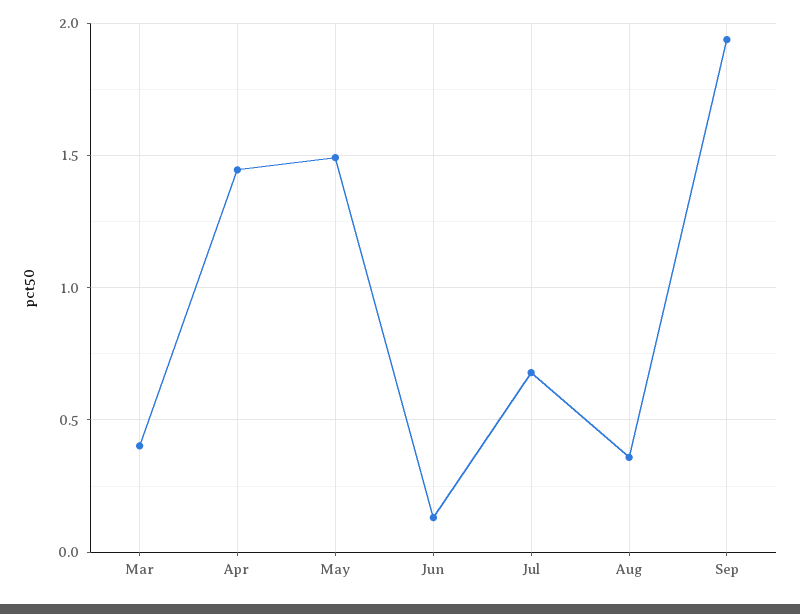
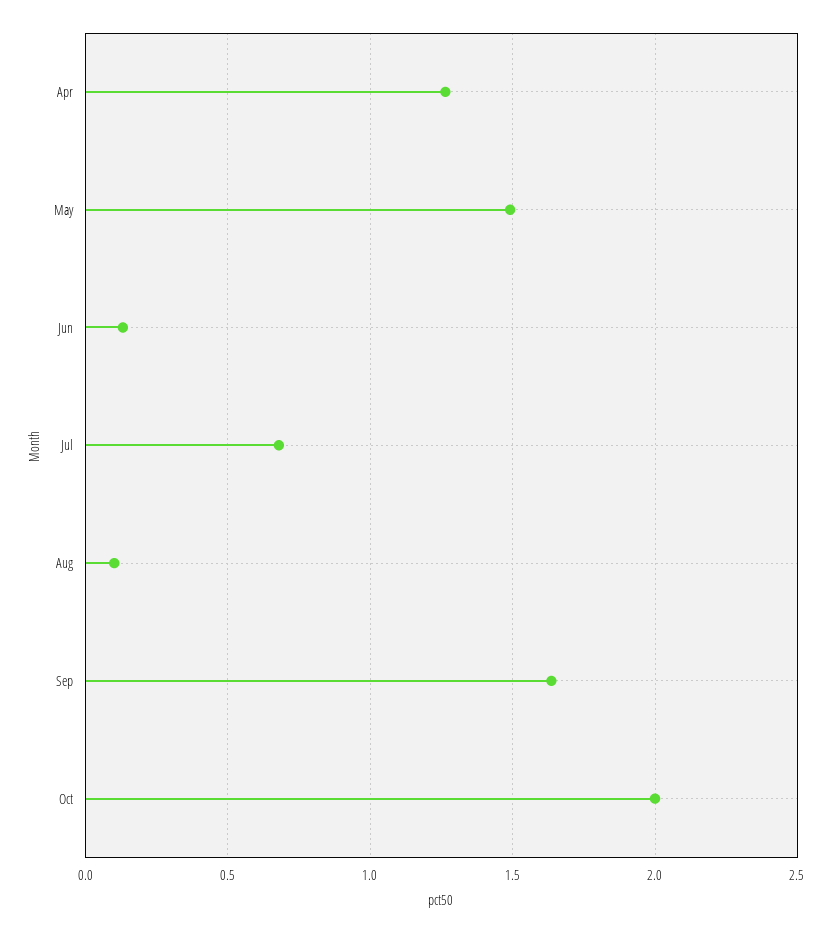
Mar: 0.4 -> none
Apr: 1.45 -> 1.25
Aug: 0.35 -> 0.1
Sep: 1.95 -> 1.65
Oct: none -> 2

